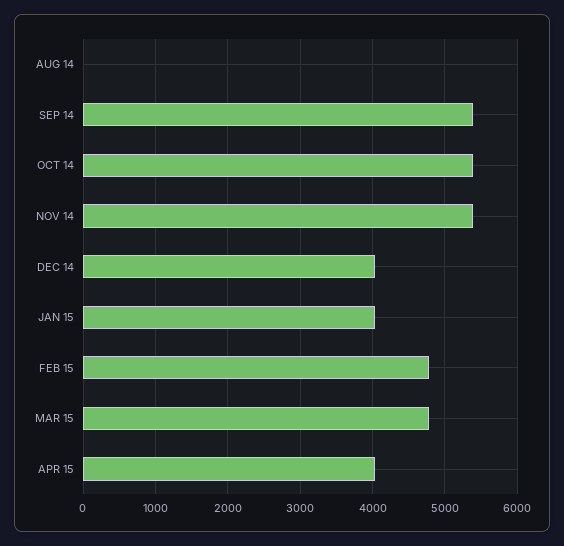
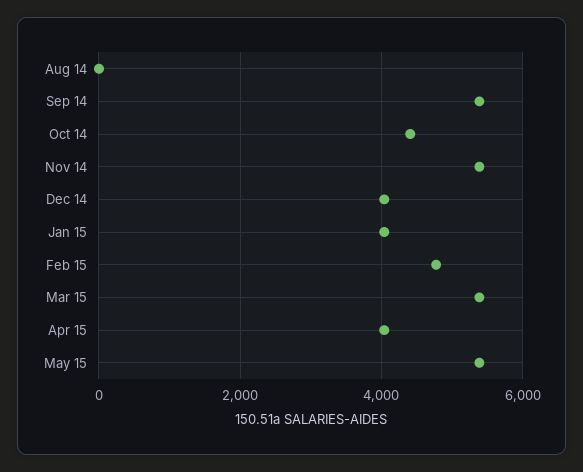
OCT 14: 5400 -> 4400
MAR 15: 4800 -> 5400
May 15: none -> 5400

